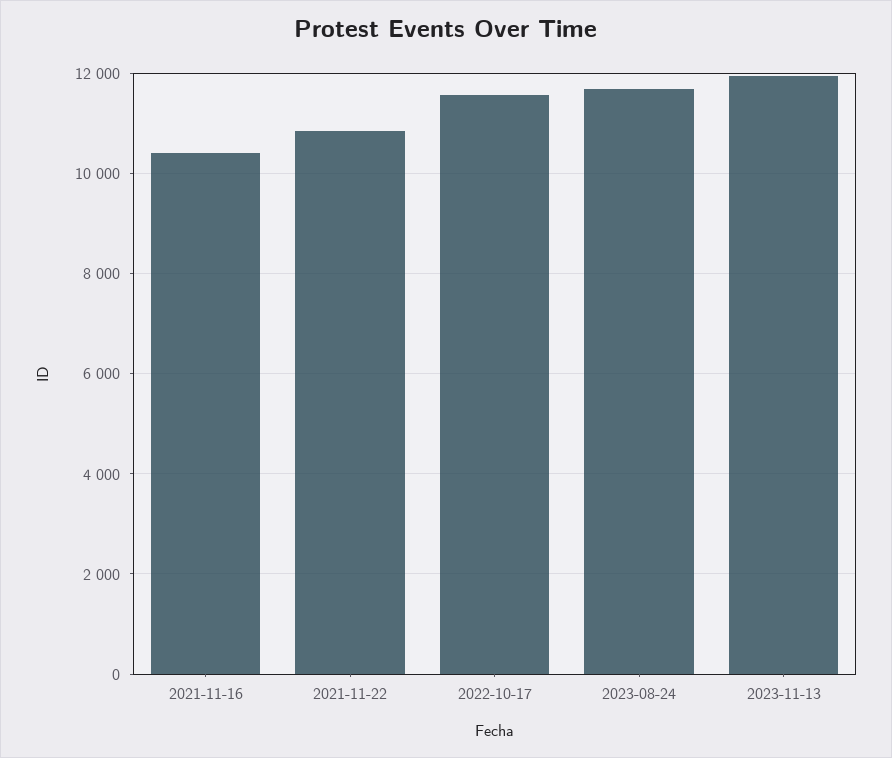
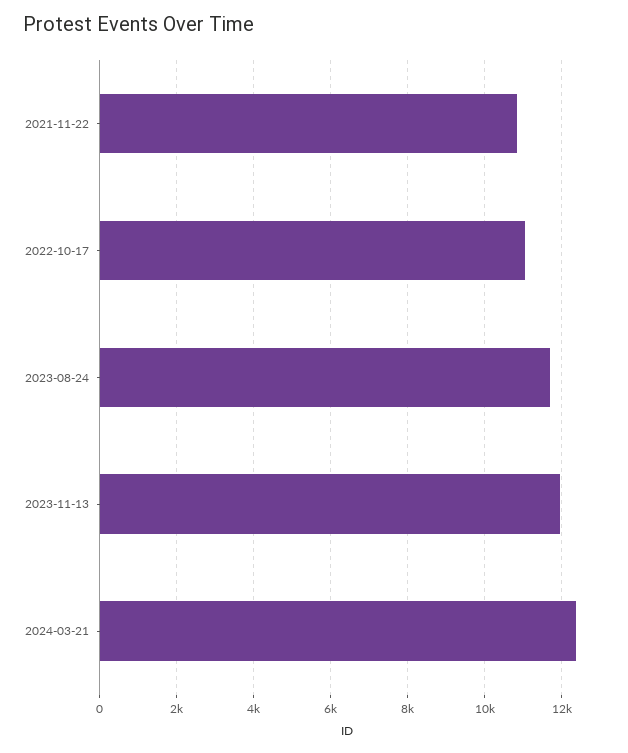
2021-11-16: 10400 -> none
2022-10-17: 11600 -> 11000
2024-03-21: none -> 12400

